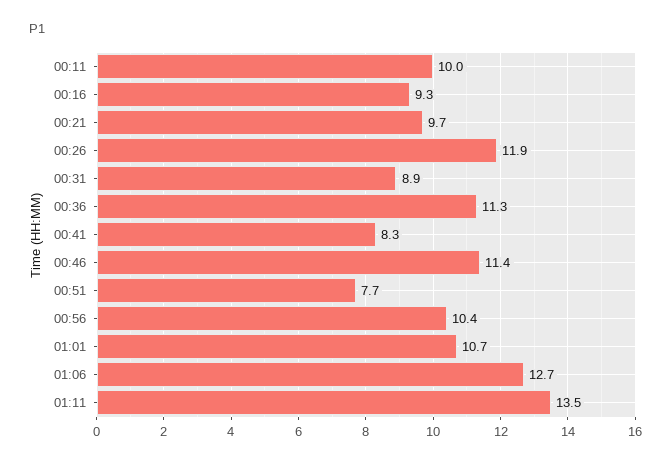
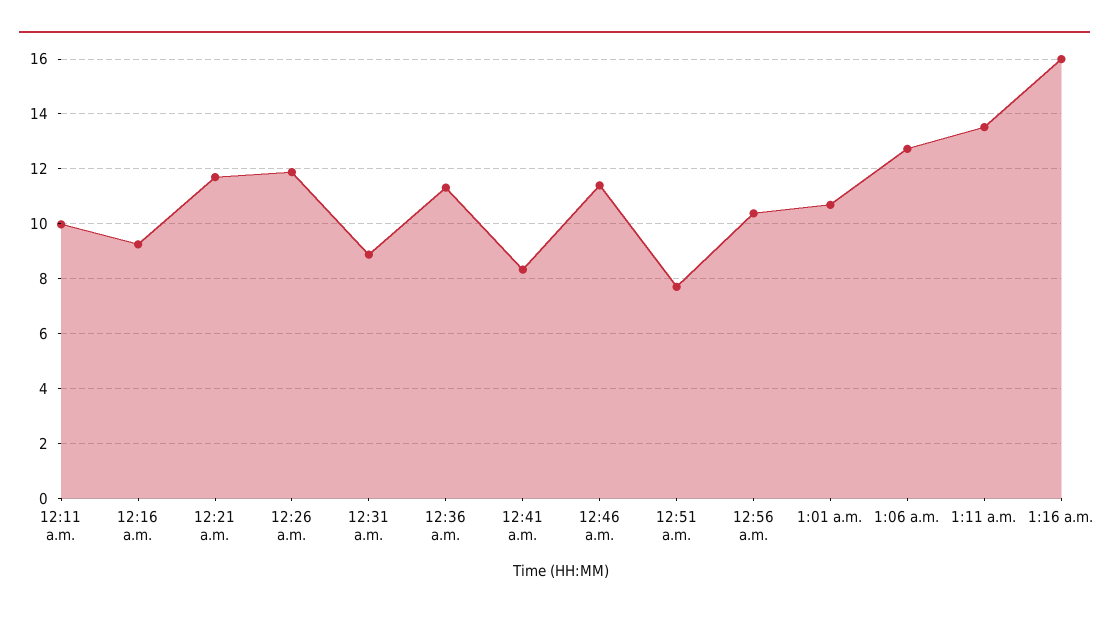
00:21: 9.7 -> 11.75
1:16 a.m.: none -> 16

